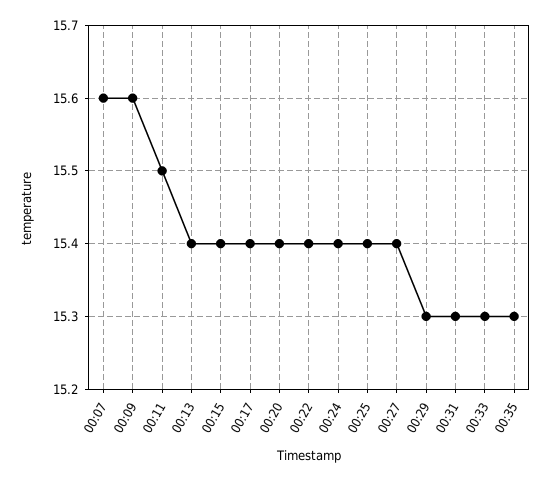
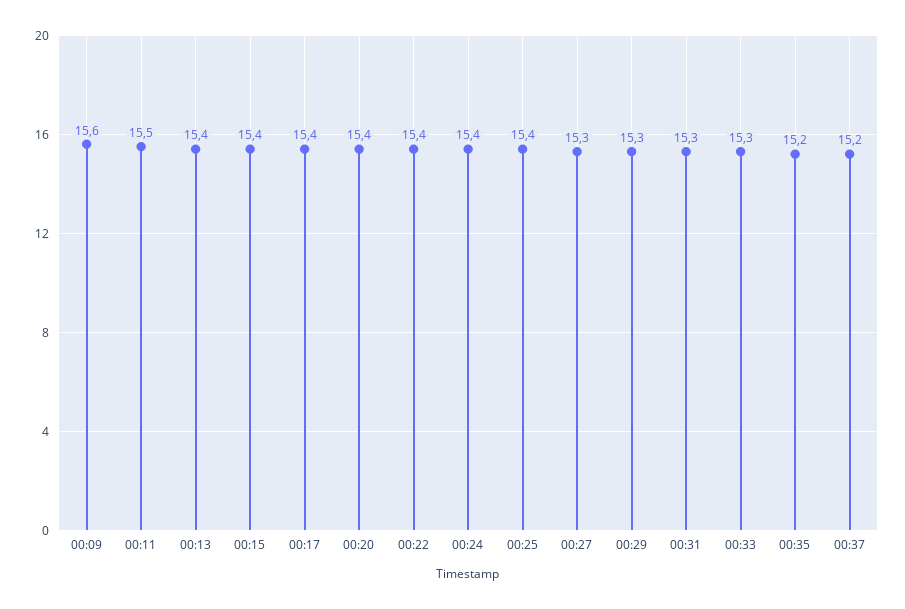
00:07: 15.6 -> none
00:27: 15.4 -> 15.3
00:35: 15.3 -> 15.2
00:37: none -> 15.2

